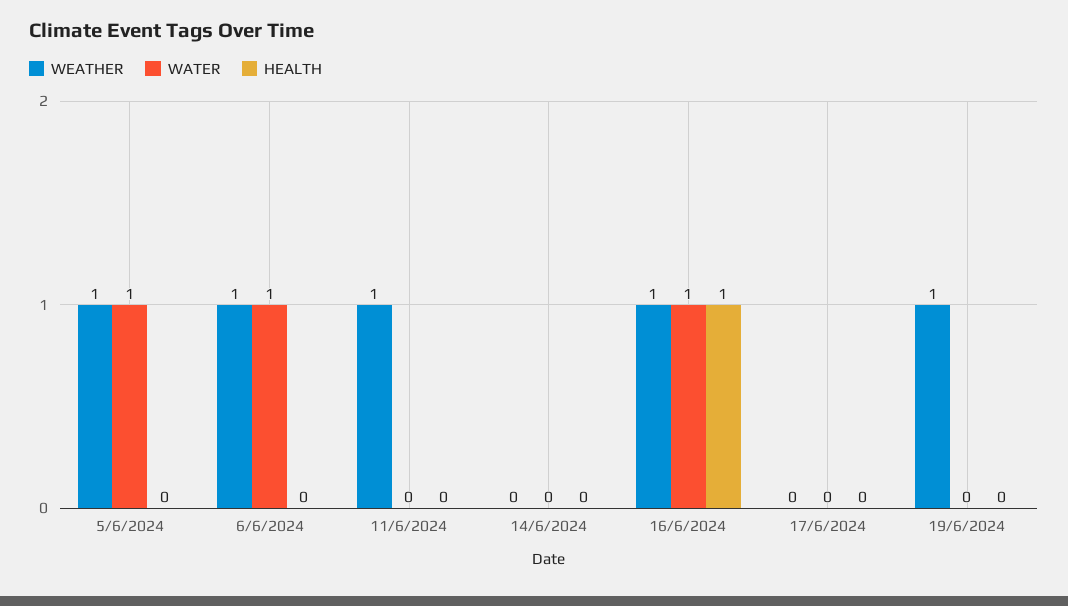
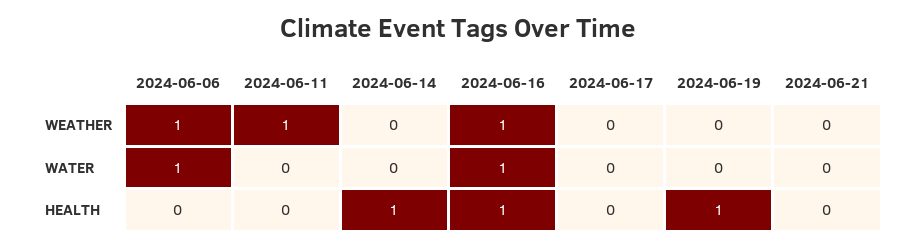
WEATHER, 5/6/2024: 1 -> none
WATER, 5/6/2024: 1 -> none
HEALTH, 5/6/2024: 0 -> none
HEALTH, 14/6/2024: 0 -> 1
WEATHER, 19/6/2024: 1 -> 0
HEALTH, 19/6/2024: 0 -> 1
WEATHER, 2024-06-21: none -> 0
WATER, 2024-06-21: none -> 0
HEALTH, 2024-06-21: none -> 0

